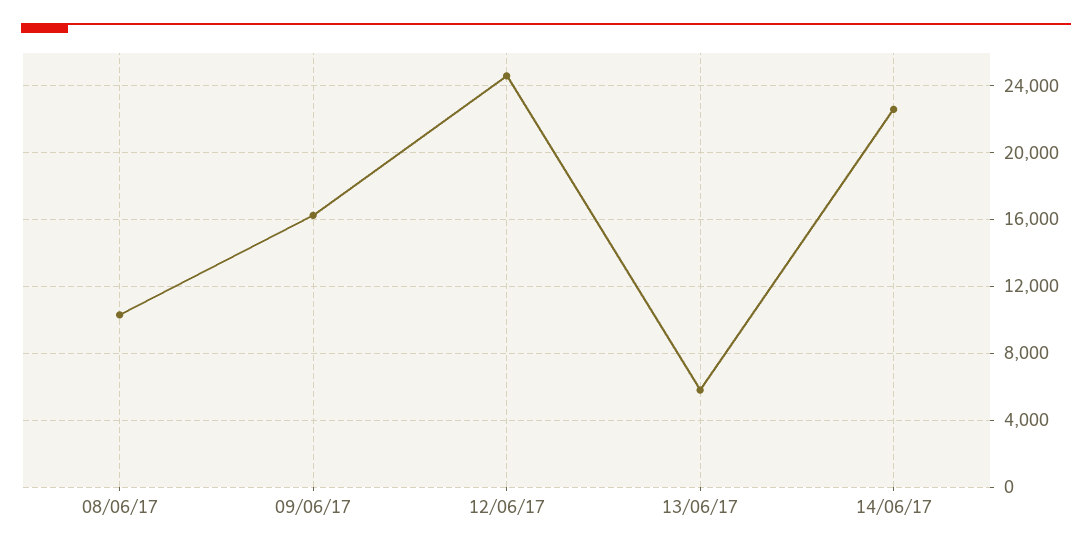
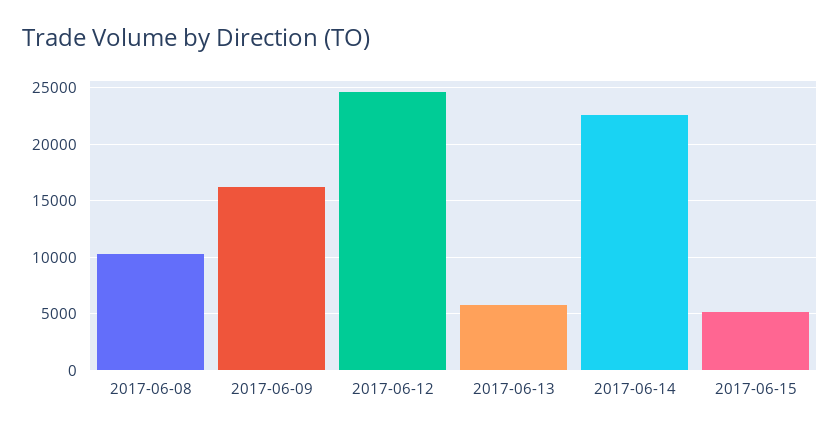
2017-06-15: none -> 5000

